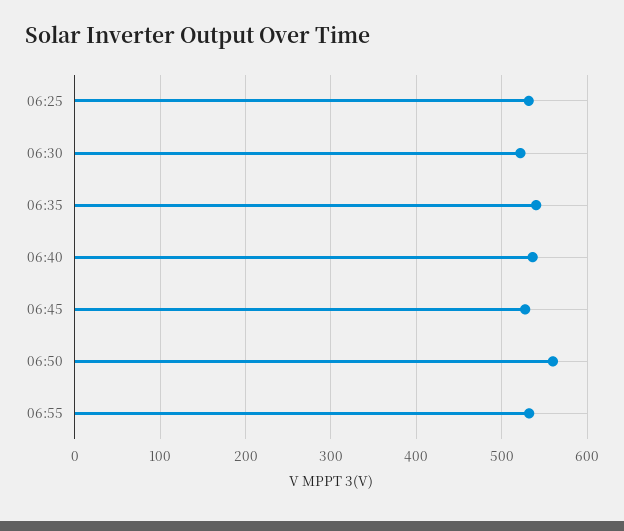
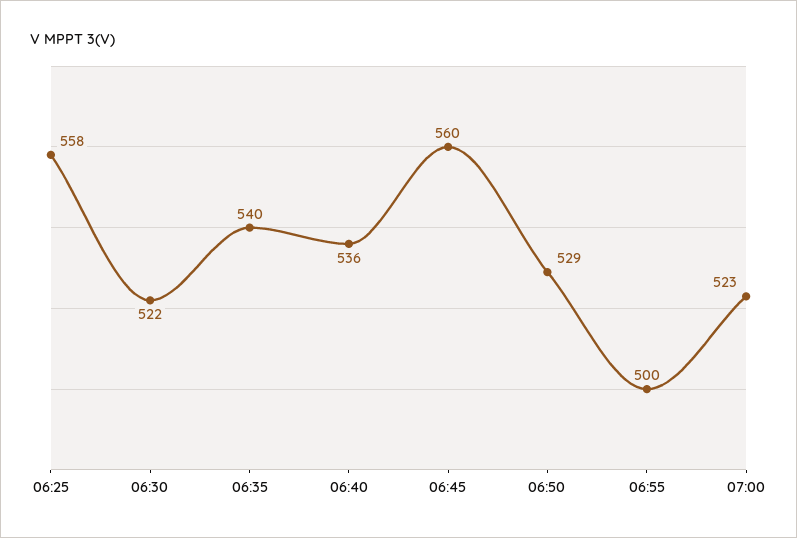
06:25: 530 -> 558
06:45: 530 -> 560
06:50: 560 -> 529
06:55: 530 -> 500
07:00: none -> 523

